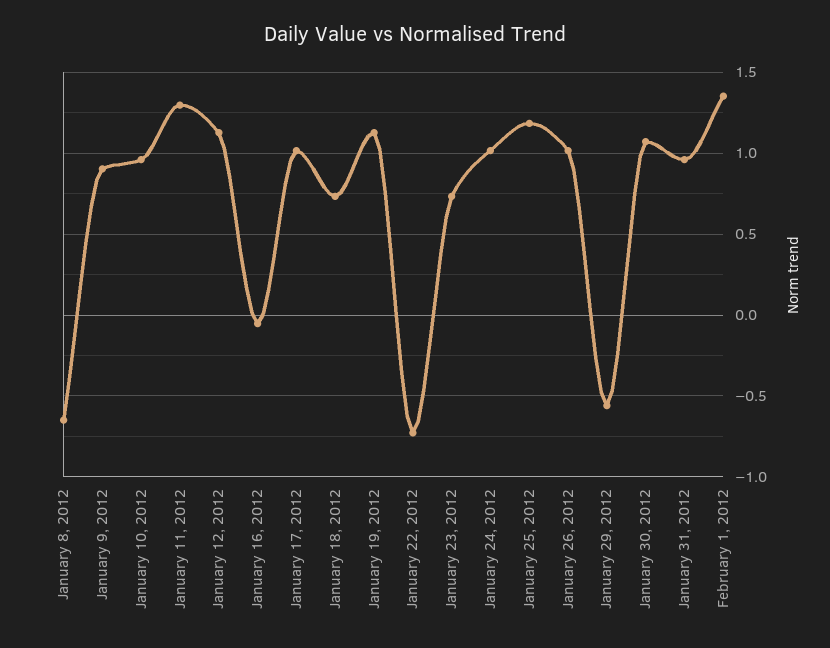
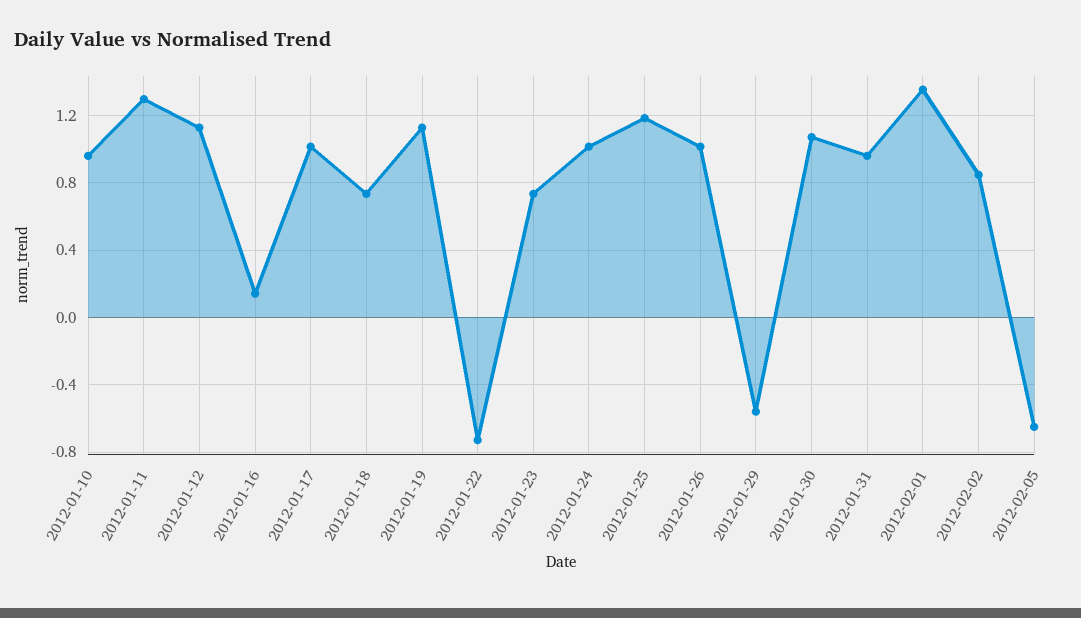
January 8, 2012: -0.65 -> none
January 9, 2012: 0.9 -> none
January 16, 2012: -0.05 -> 0.15
2012-02-02: none -> 0.85
2012-02-05: none -> -0.65

